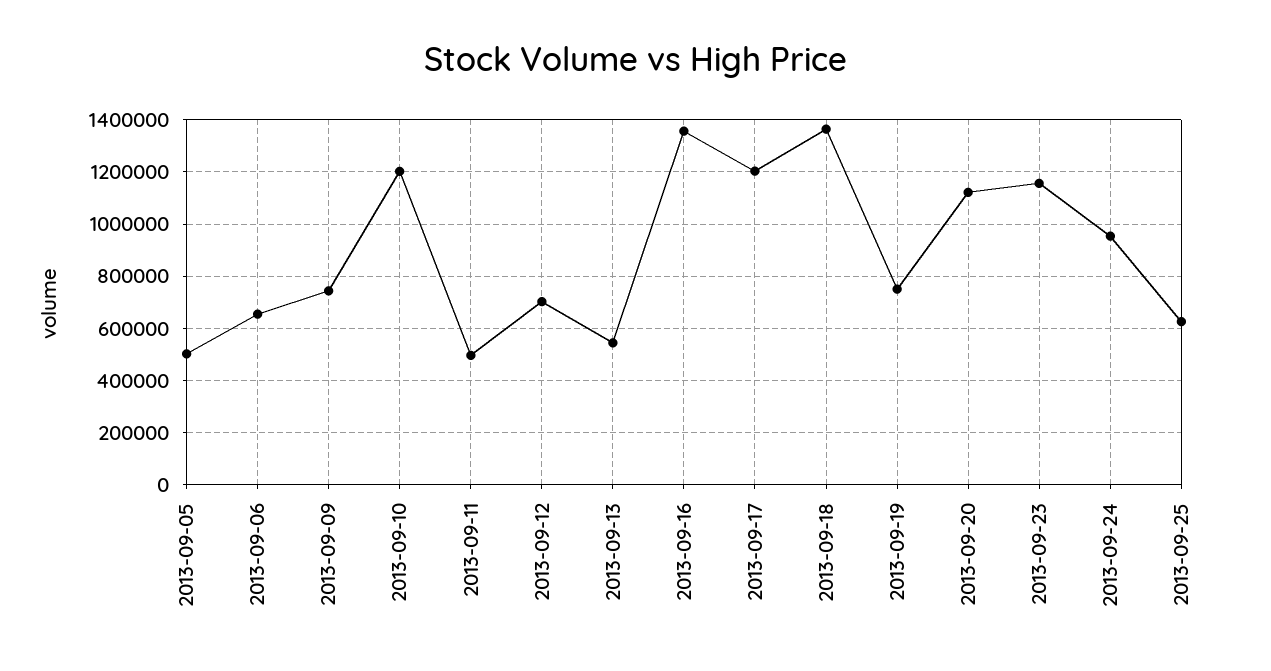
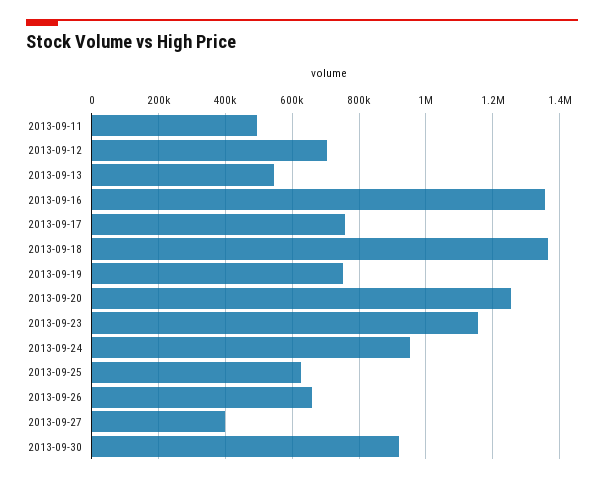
2013-09-05: 500000 -> none
2013-09-06: 650000 -> none
2013-09-09: 750000 -> none
2013-09-10: 1200000 -> none
2013-09-17: 1200000 -> 760000
2013-09-20: 1125000 -> 1260000
2013-09-26: none -> 660000
2013-09-27: none -> 400000
2013-09-30: none -> 920000

